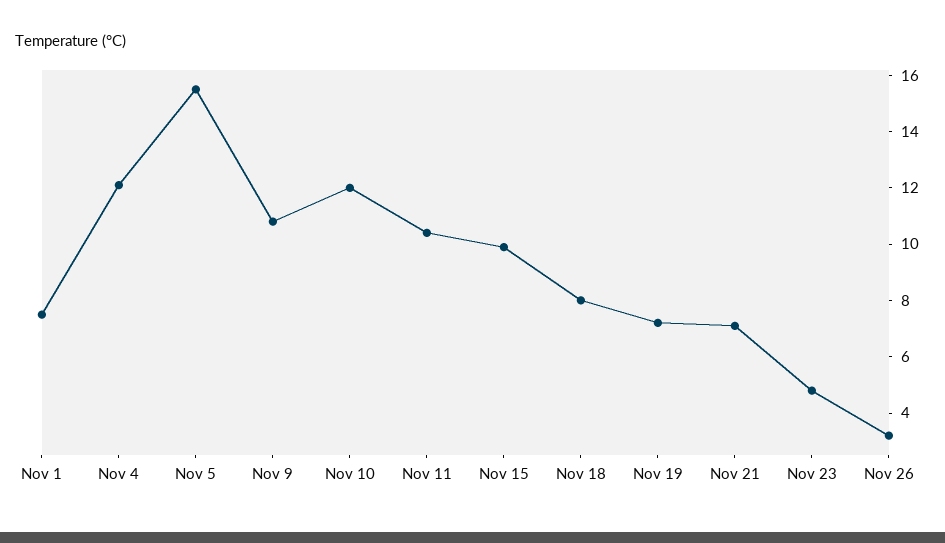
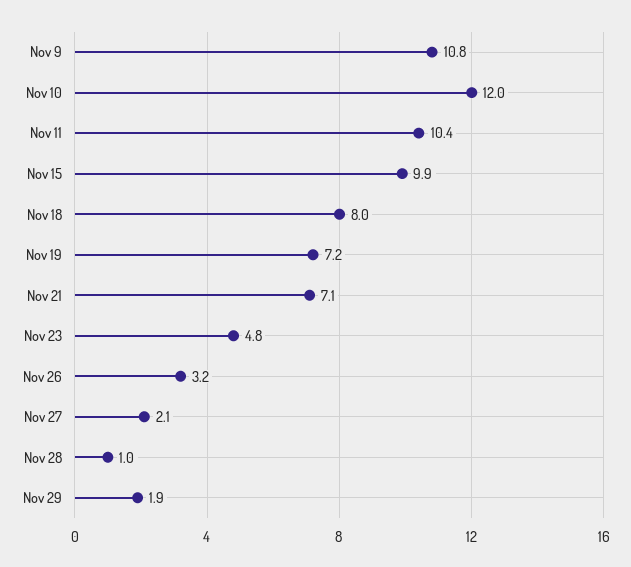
Nov 1: 7.5 -> none
Nov 4: 12 -> none
Nov 5: 15.5 -> none
Nov 27: none -> 2.1
Nov 28: none -> 1
Nov 29: none -> 1.9

